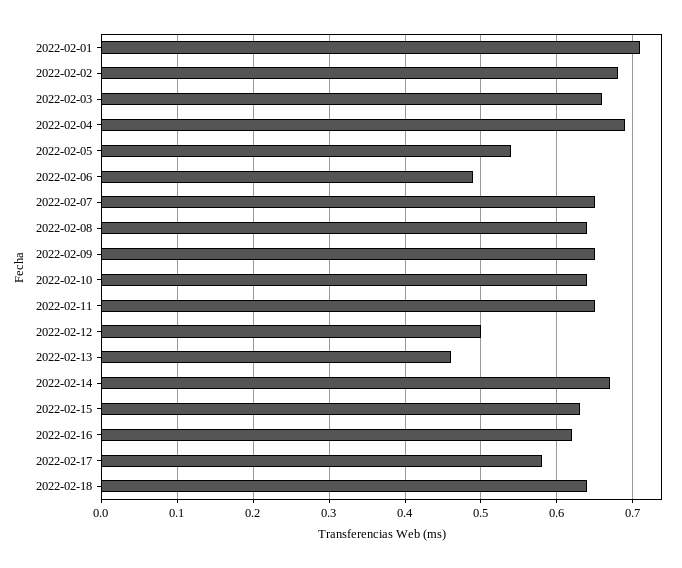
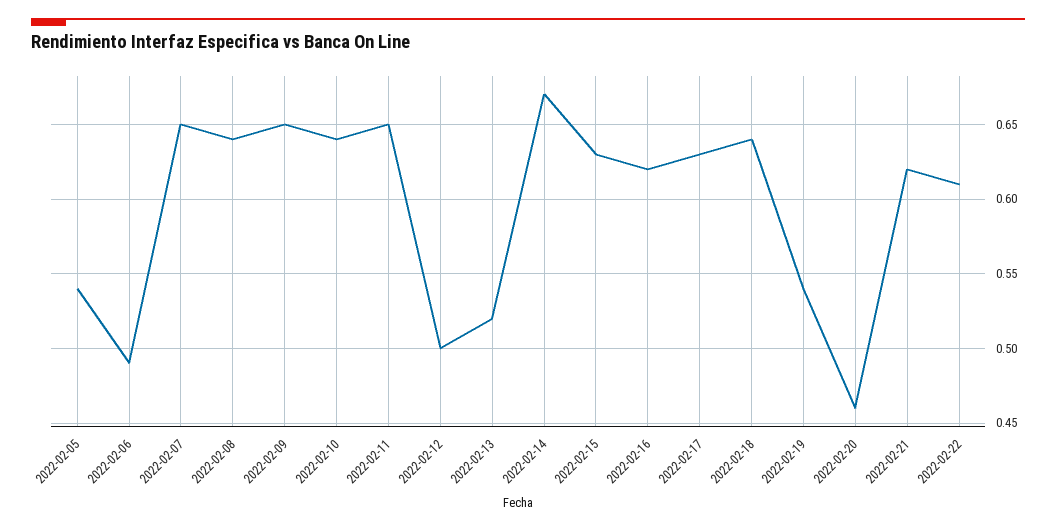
2022-02-01: 0.71 -> none
2022-02-02: 0.68 -> none
2022-02-03: 0.66 -> none
2022-02-04: 0.69 -> none
2022-02-13: 0.46 -> 0.52
2022-02-17: 0.58 -> 0.63
2022-02-19: none -> 0.54
2022-02-20: none -> 0.46
2022-02-21: none -> 0.62
2022-02-22: none -> 0.61

